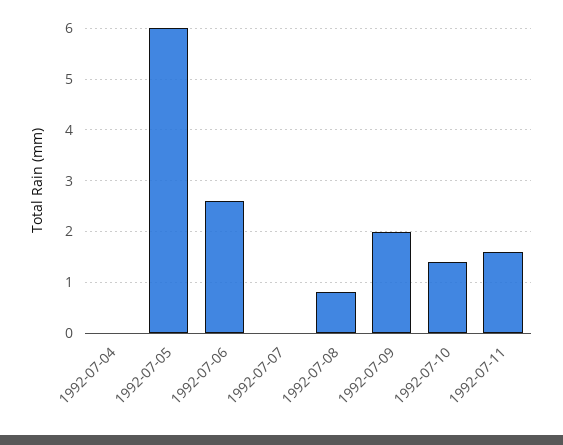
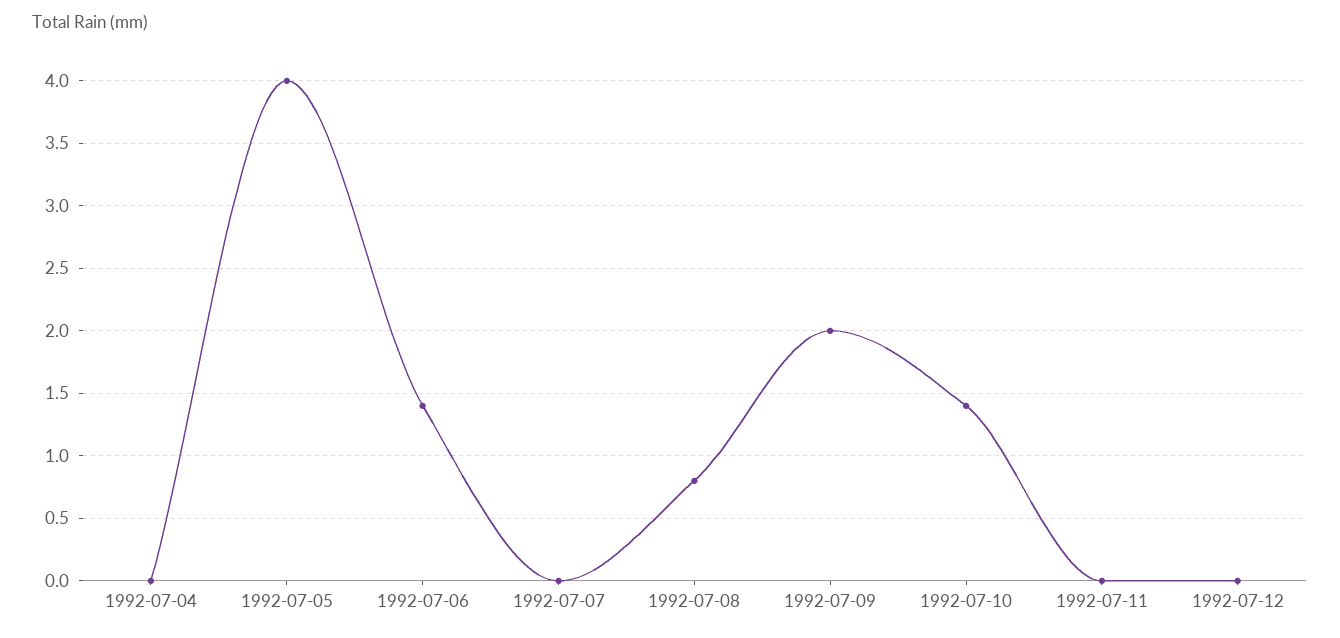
1992-07-05: 6 -> 4
1992-07-06: 2.5 -> 1.4
1992-07-11: 1.5 -> 0
1992-07-12: none -> 0

